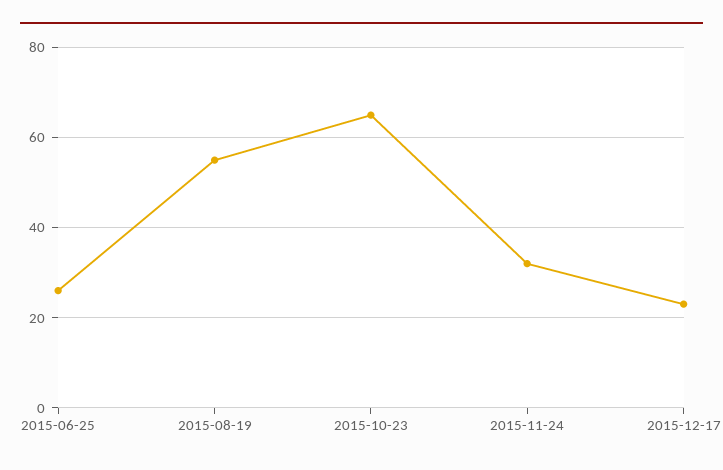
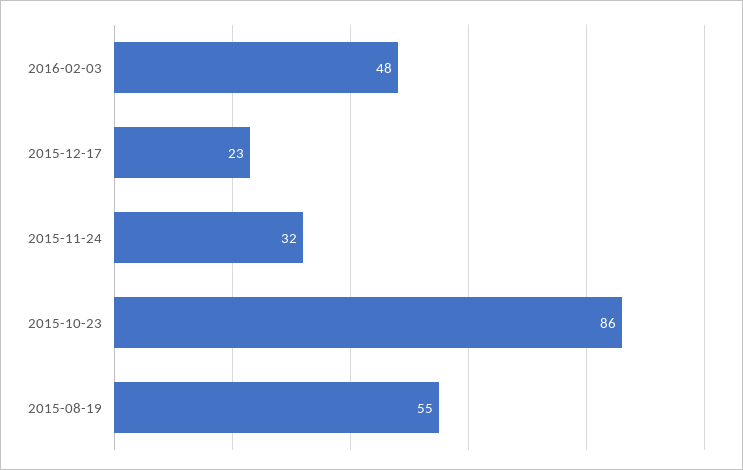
2015-06-25: 25 -> none
2015-10-23: 65 -> 86
2016-02-03: none -> 48

